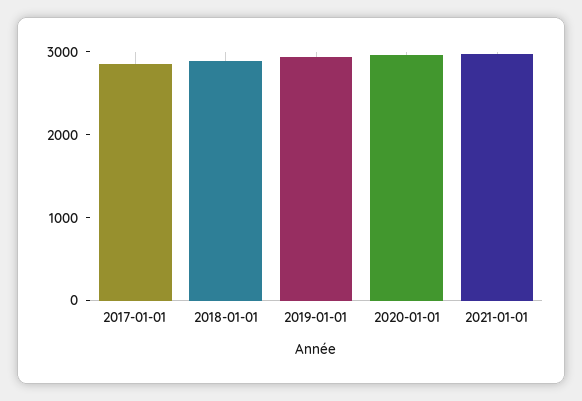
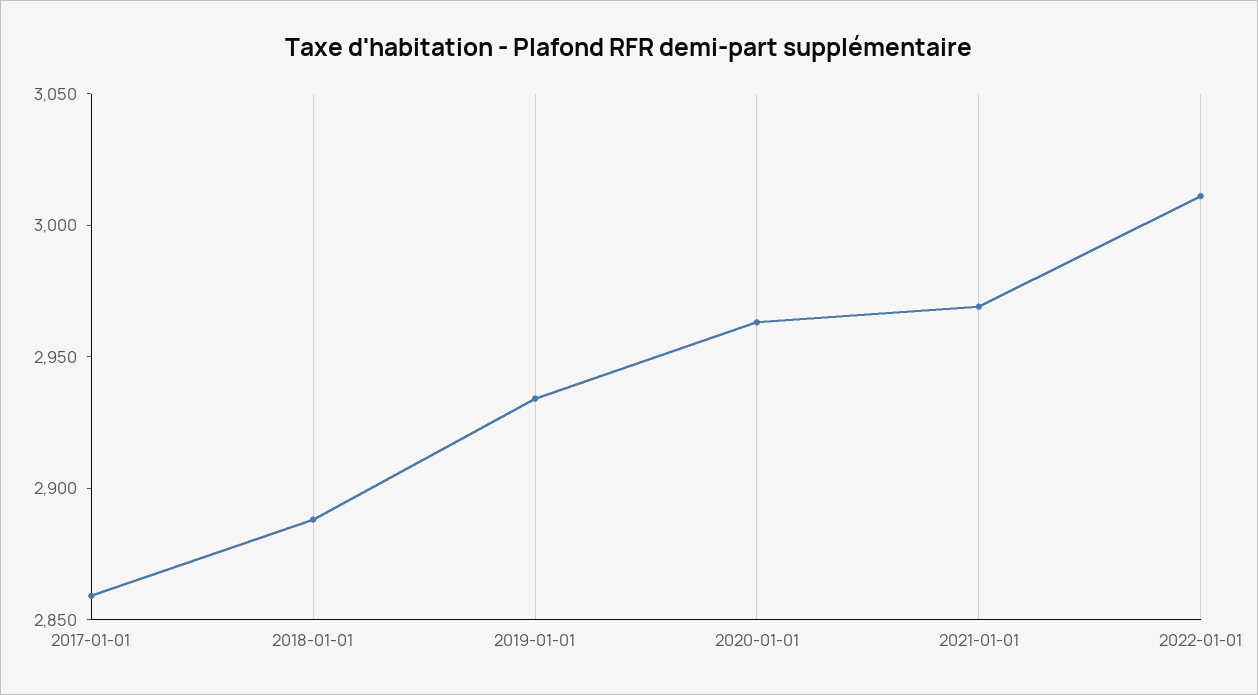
2022-01-01: none -> 3010

